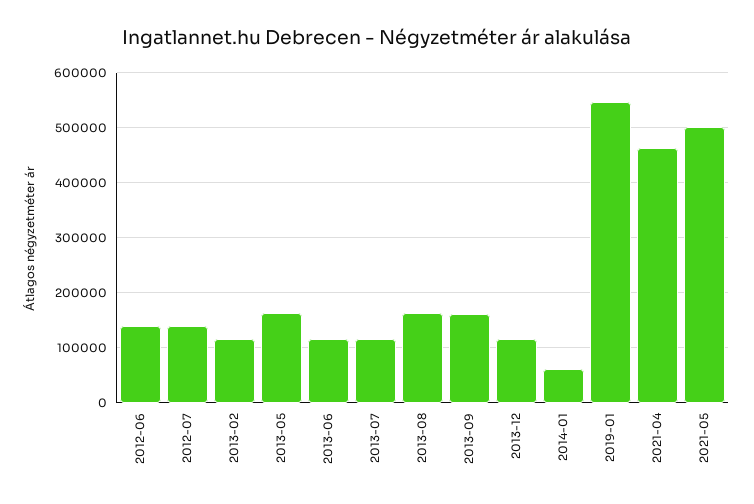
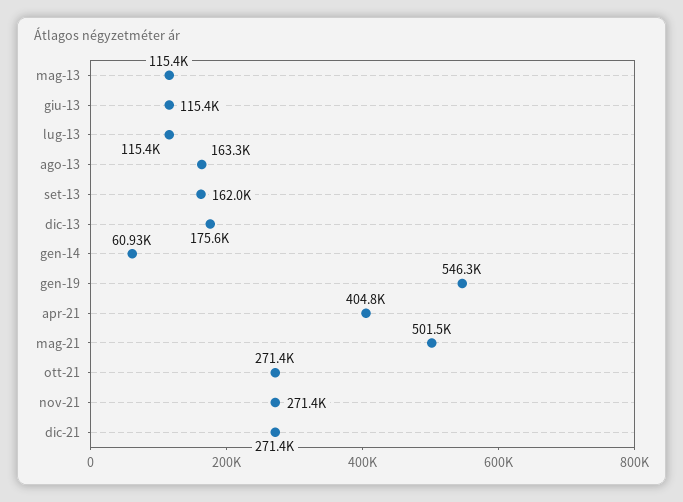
2012-06: 140000 -> none
2012-07: 140000 -> none
2013-02: 120000 -> none
2013-05: 160000 -> 115400
2013-12: 120000 -> 175600
2021-04: 460000 -> 404800
ott-21: none -> 271400
nov-21: none -> 271400
dic-21: none -> 271400

